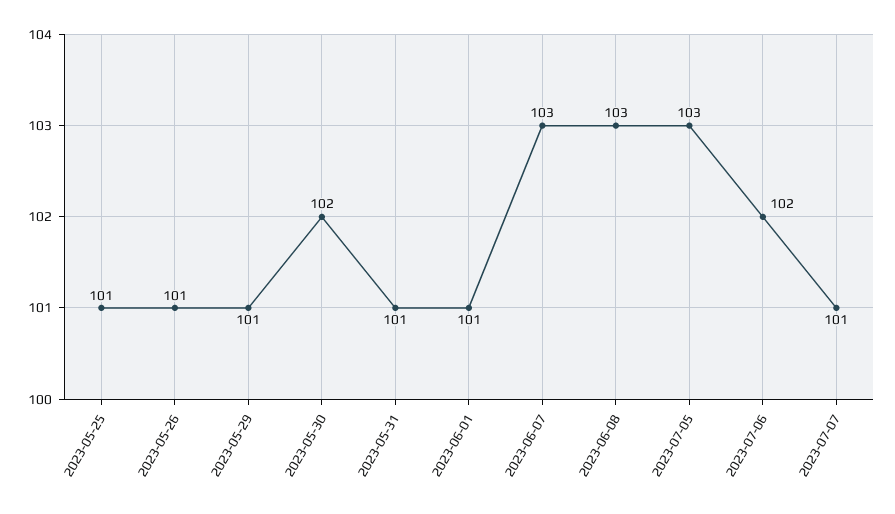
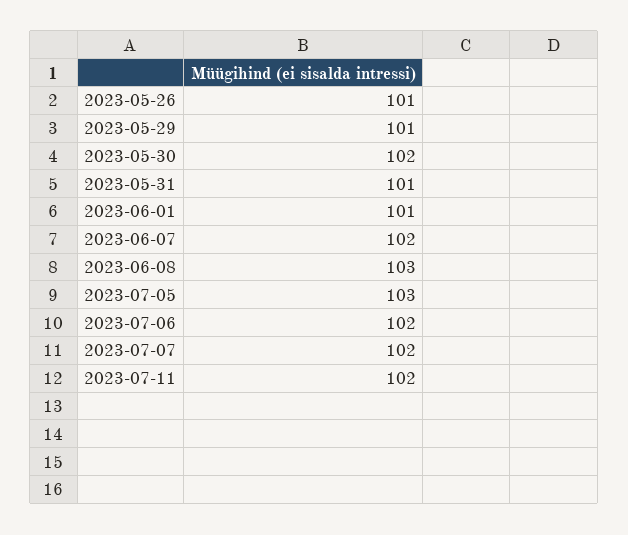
2023-05-25: 101 -> none
2023-06-07: 103 -> 102
2023-07-07: 101 -> 102
2023-07-11: none -> 102

